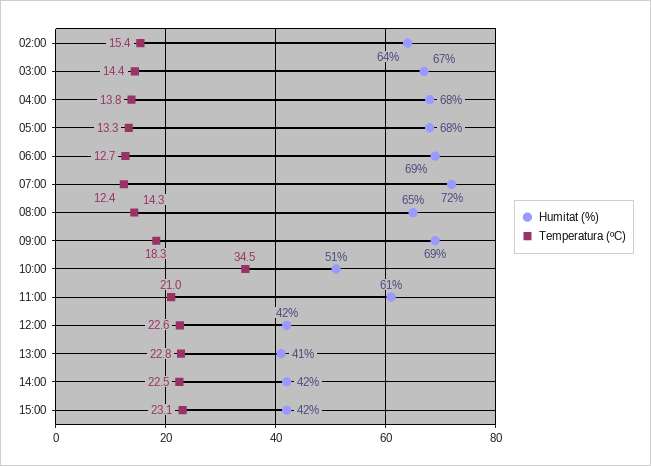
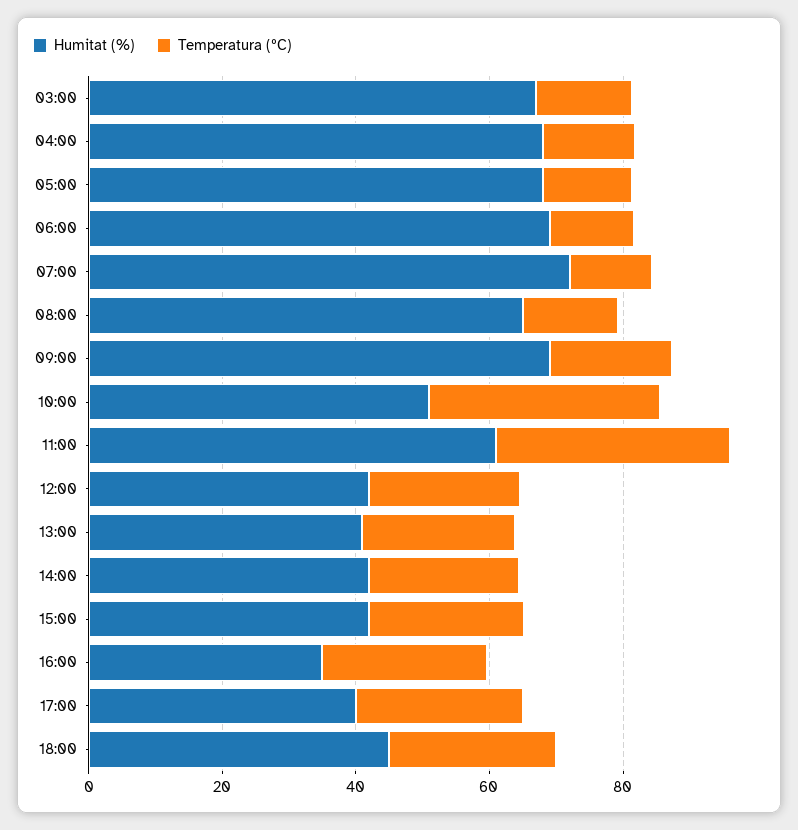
Humitat (%), 02:00: 64 -> none
Temperatura (ºC), 02:00: 15.4 -> none
Temperatura (ºC), 11:00: 21 -> 35
Humitat (%), 16:00: none -> 35
Temperatura (ºC), 16:00: none -> 25
Humitat (%), 17:00: none -> 40
Temperatura (ºC), 17:00: none -> 25
Humitat (%), 18:00: none -> 45
Temperatura (ºC), 18:00: none -> 25

